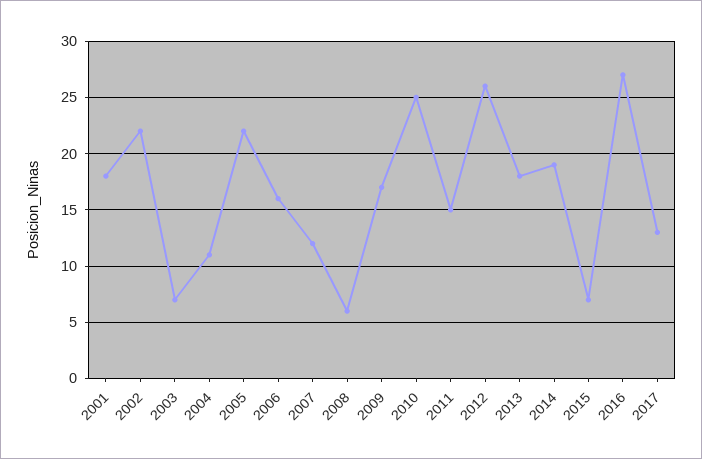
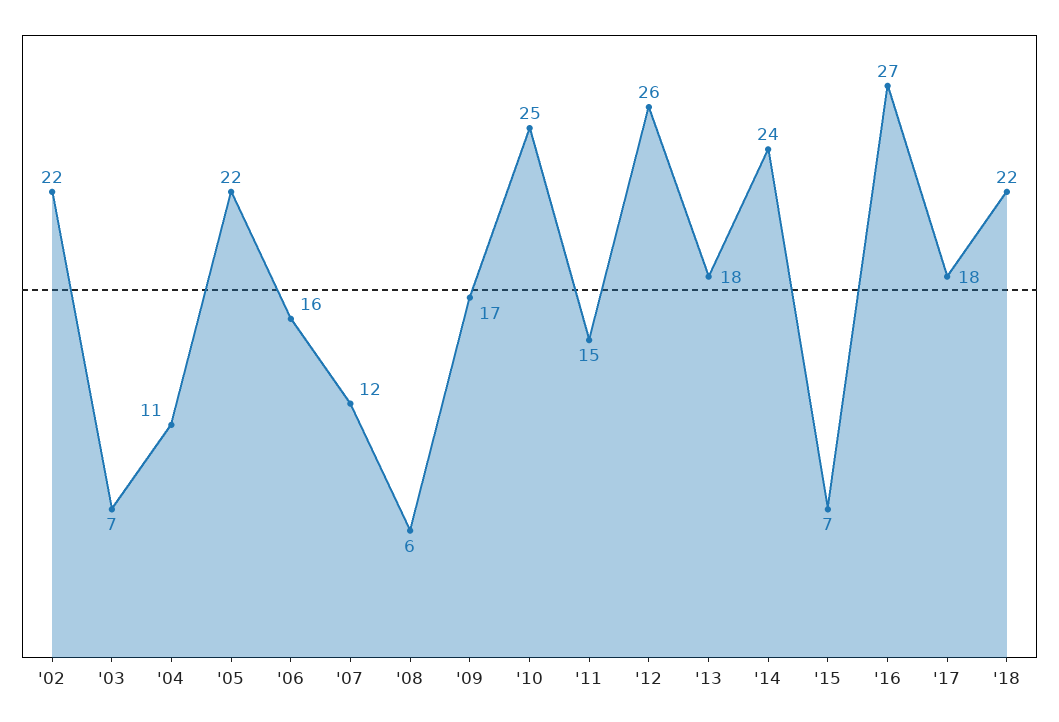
2001: 18 -> none
2014: 19 -> 24
2017: 13 -> 18
'18: none -> 22

